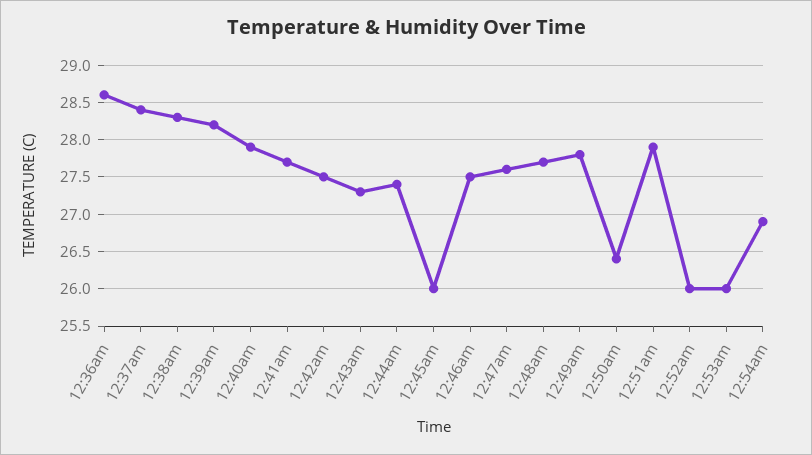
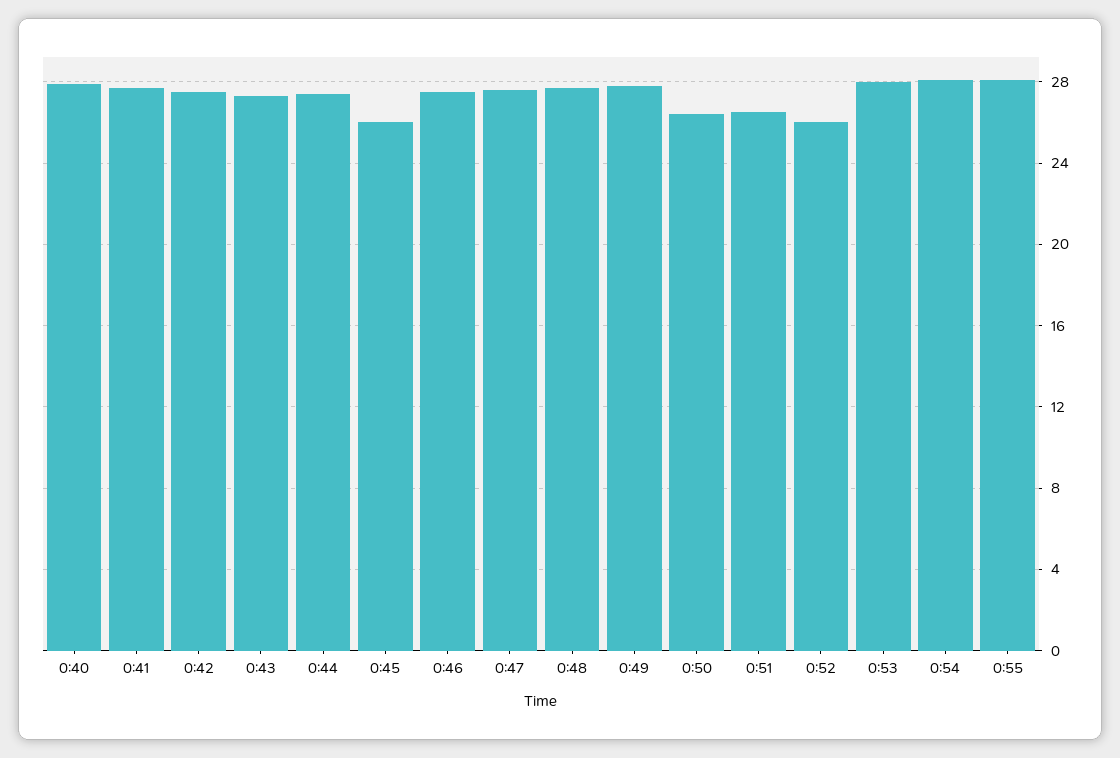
12:36am: 28.6 -> none
12:37am: 28.4 -> none
12:38am: 28.3 -> none
12:39am: 28.2 -> none
12:51am: 27.9 -> 26.5
12:53am: 26 -> 28
12:54am: 26.9 -> 28
0:55: none -> 28

